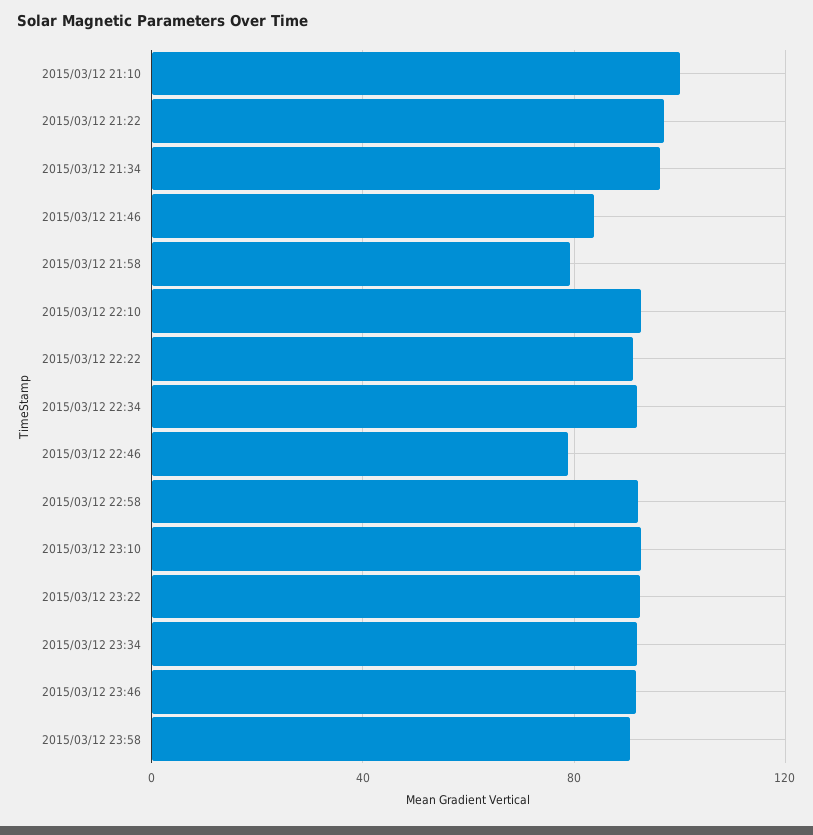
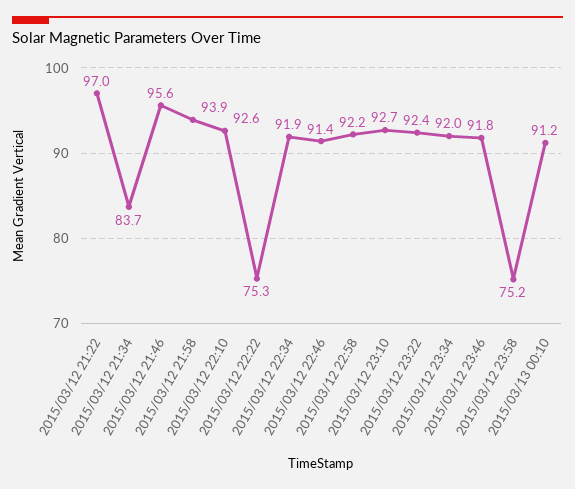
2015/03/12 21:10: 100 -> none
2015/03/12 21:34: 95 -> 83.7
2015/03/12 21:46: 85 -> 95.6
2015/03/12 21:58: 80 -> 93.9
2015/03/12 22:22: 90 -> 75.3
2015/03/12 22:46: 80 -> 91.4
2015/03/12 23:58: 90 -> 75.2
2015/03/13 00:10: none -> 91.2

